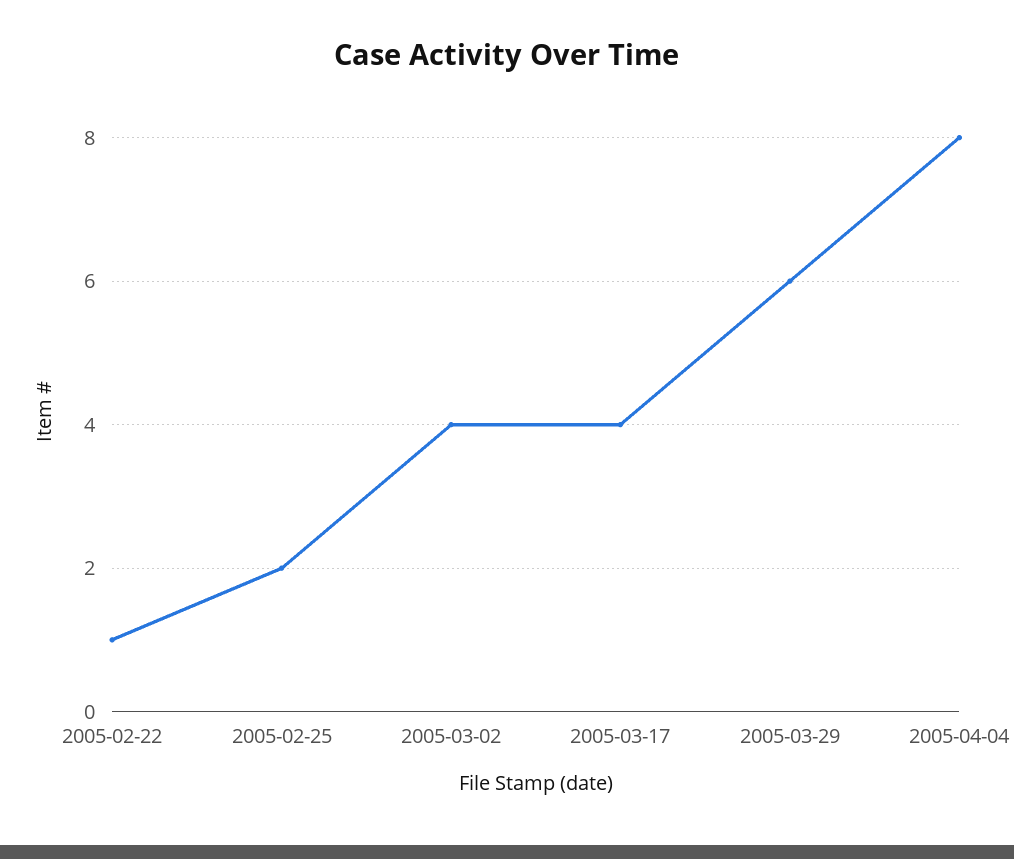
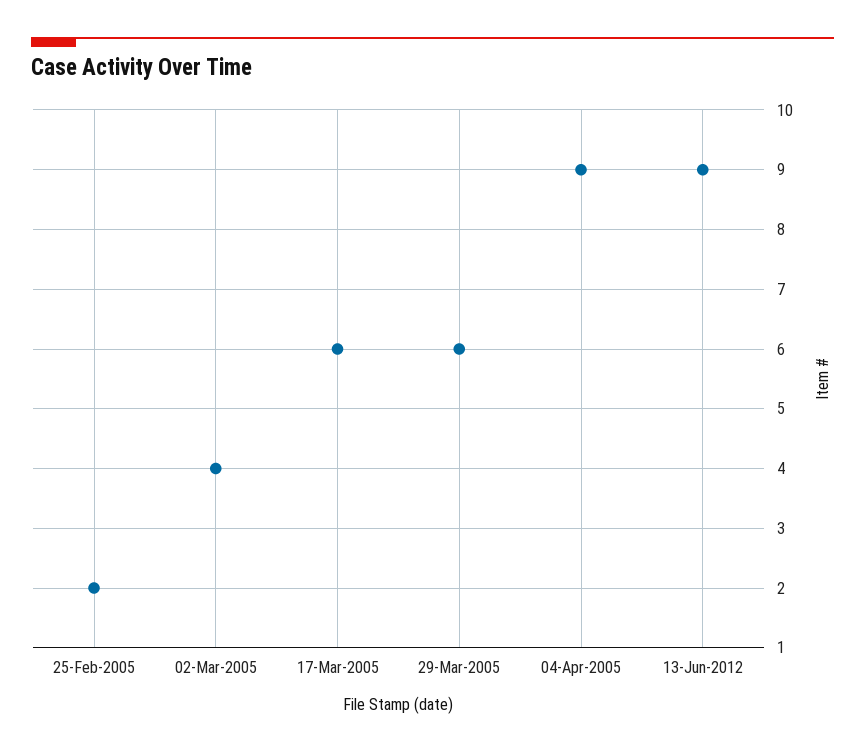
2005-02-22: 1 -> none
2005-03-17: 4 -> 6
2005-04-04: 8 -> 9
13-Jun-2012: none -> 9

